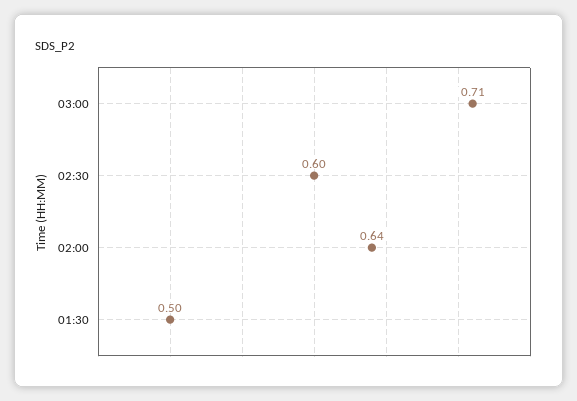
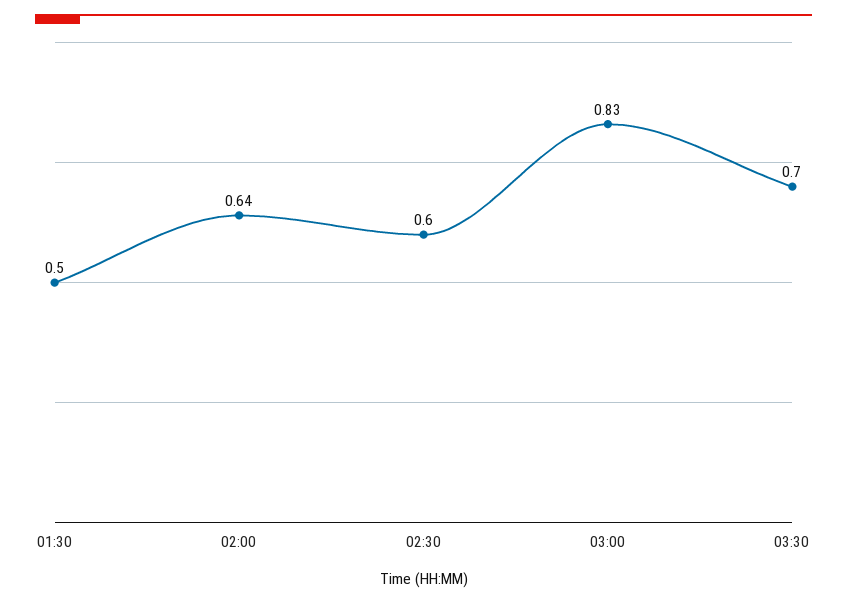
03:00: 0.71 -> 0.83
03:30: none -> 0.7

